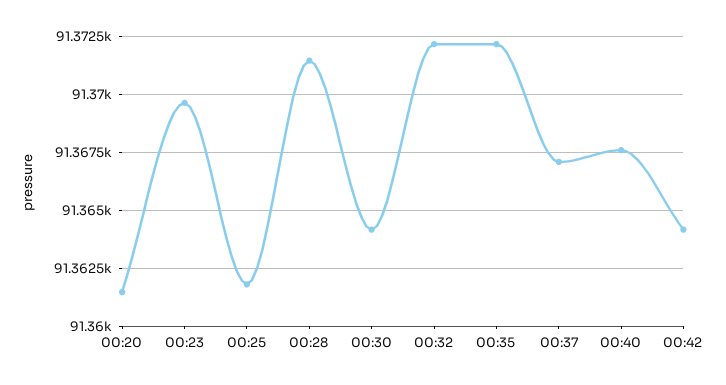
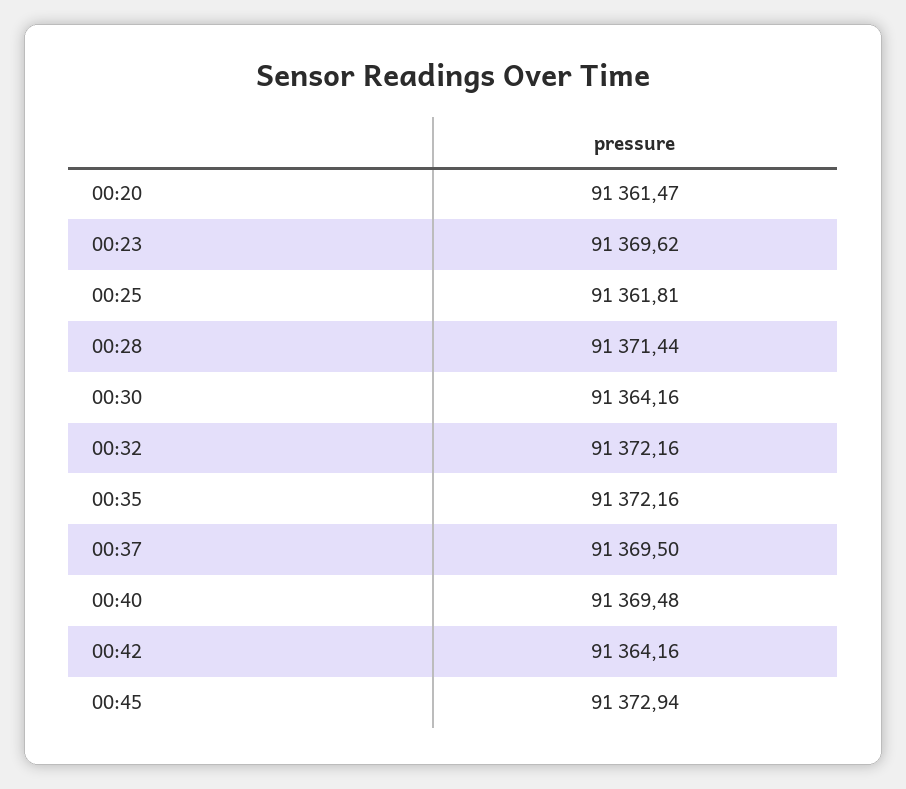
00:37: 91367 -> 91369.5
00:40: 91367.5 -> 91369.48
00:45: none -> 91372.94

